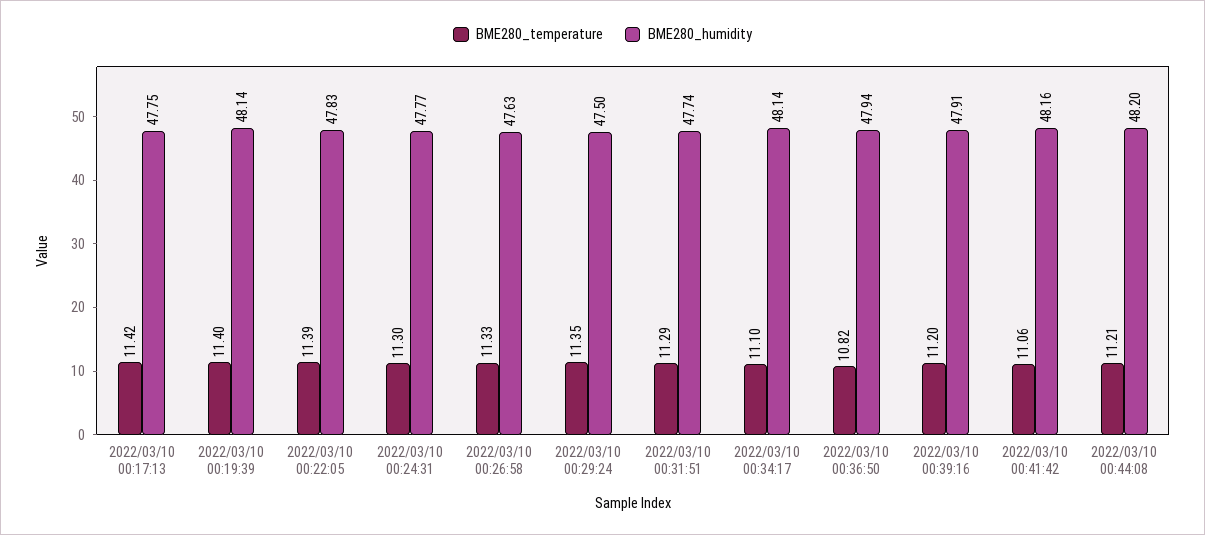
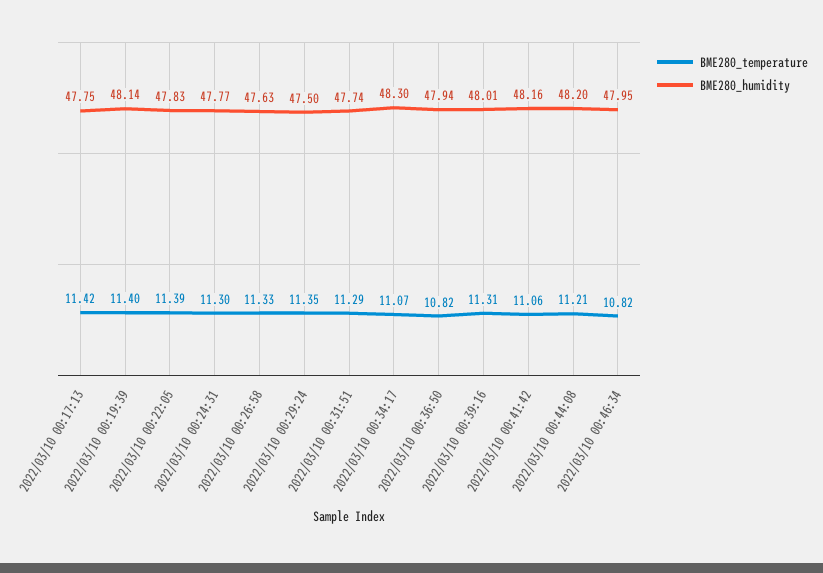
BME280_temperature, 2022/03/10 00:34:17: 11.1 -> 11.07
BME280_humidity, 2022/03/10 00:34:17: 48.14 -> 48.3
BME280_temperature, 2022/03/10 00:39:16: 11.2 -> 11.31
BME280_humidity, 2022/03/10 00:39:16: 47.91 -> 48.01
BME280_temperature, 2022/03/10 00:46:34: none -> 10.82
BME280_humidity, 2022/03/10 00:46:34: none -> 47.95

